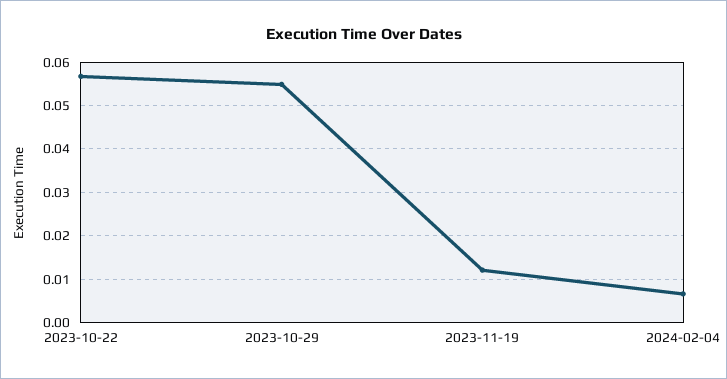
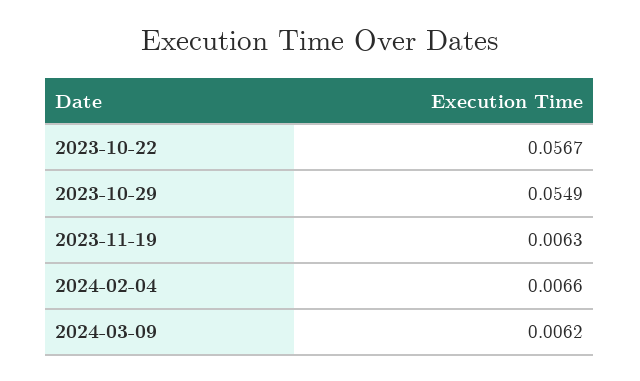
2023-11-19: 0.012 -> 0.0063
2024-03-09: none -> 0.0062

